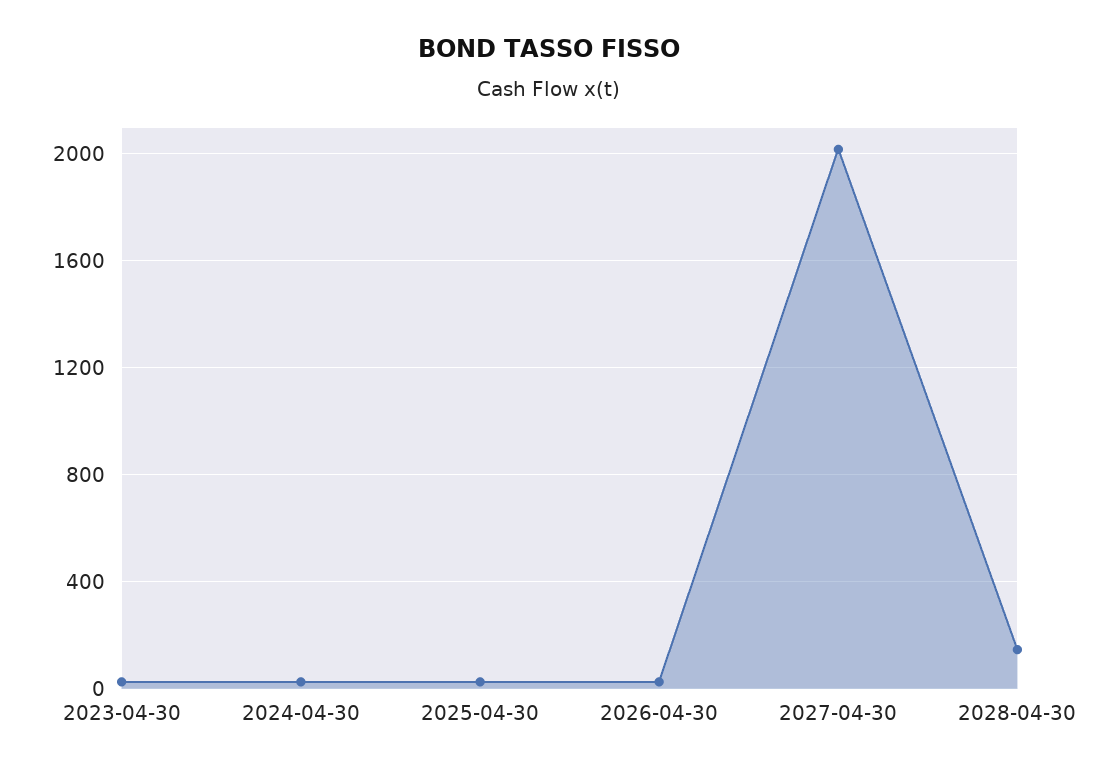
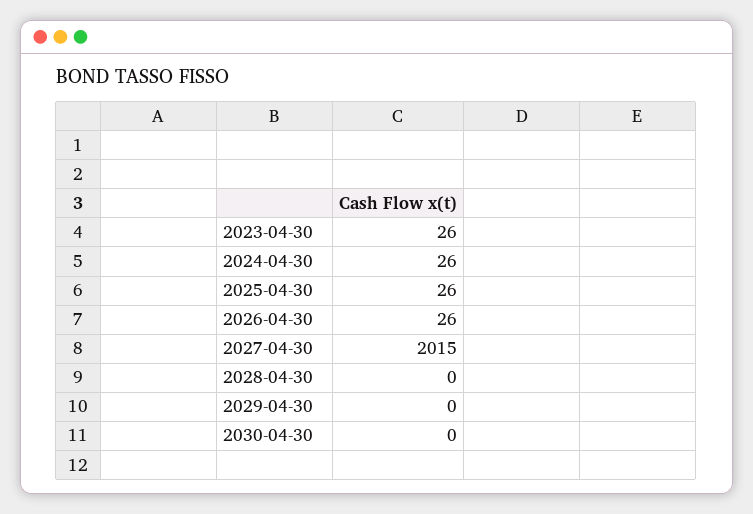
2028-04-30: 150 -> 0
2029-04-30: none -> 0
2030-04-30: none -> 0

